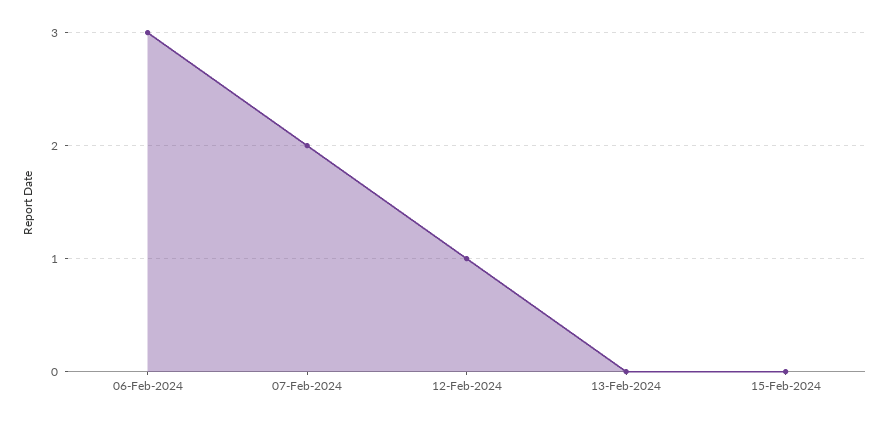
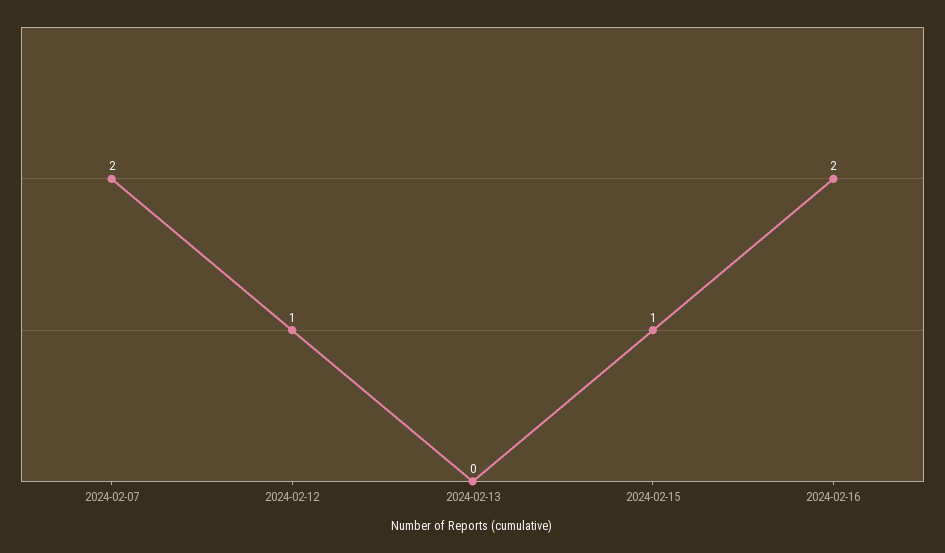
06-Feb-2024: 3 -> none
15-Feb-2024: 0 -> 1
2024-02-16: none -> 2

